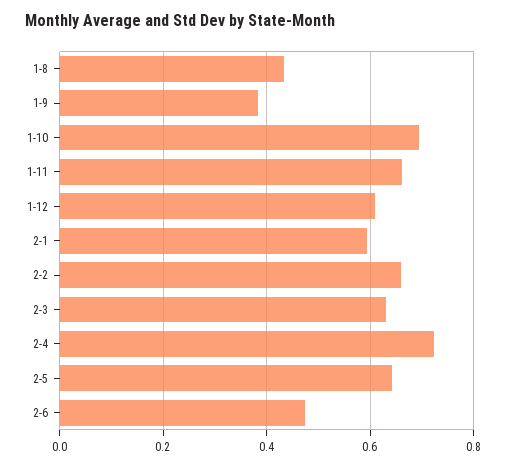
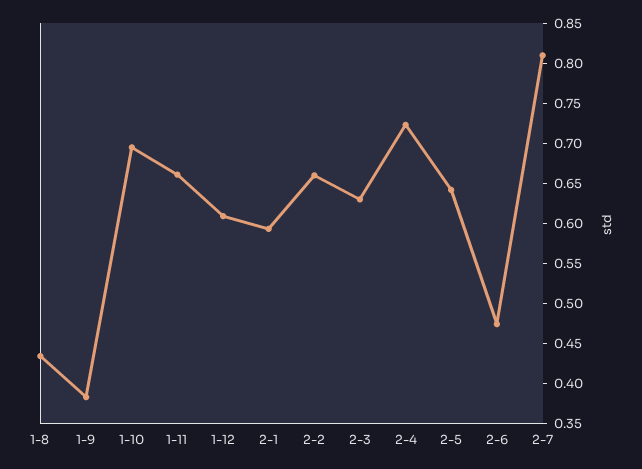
2-7: none -> 0.81

